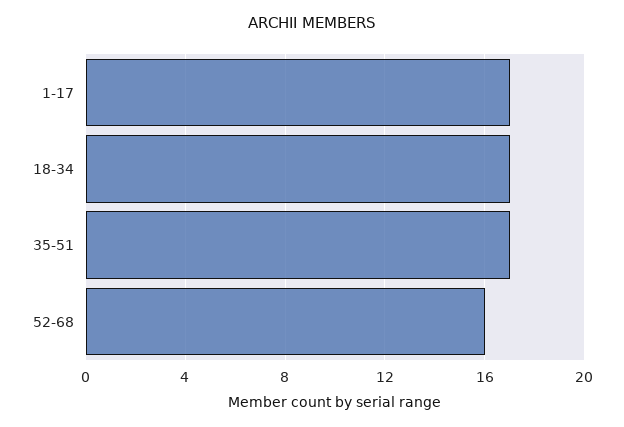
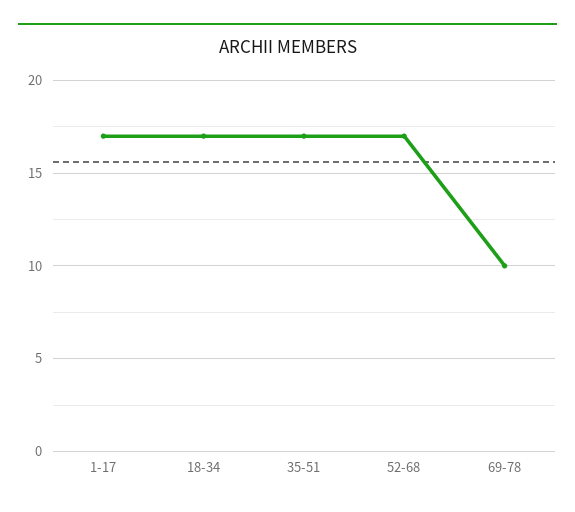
52-68: 16 -> 17
69-78: none -> 10

